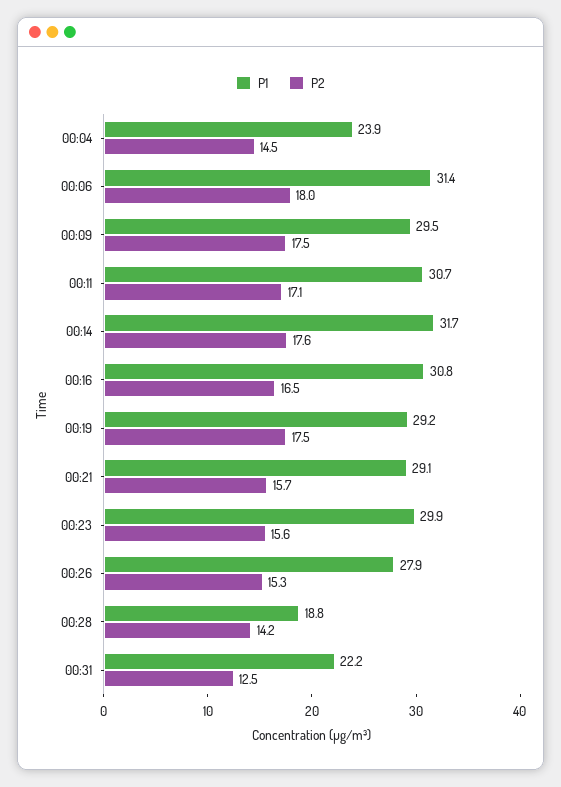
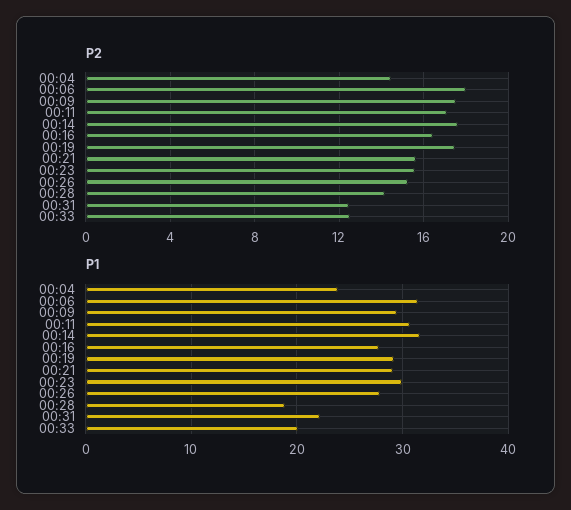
P1, 00:16: 30.8 -> 28
P2, 00:33: none -> 12.5
P1, 00:33: none -> 20

